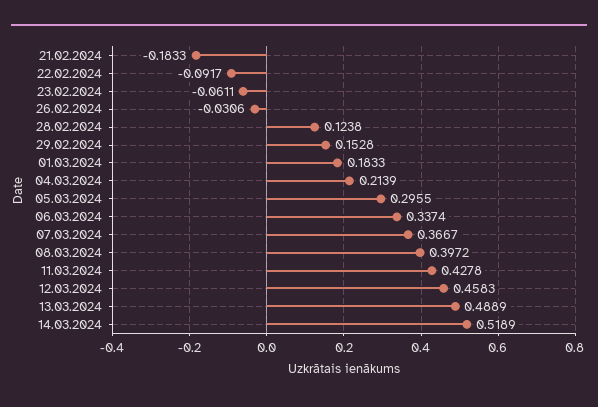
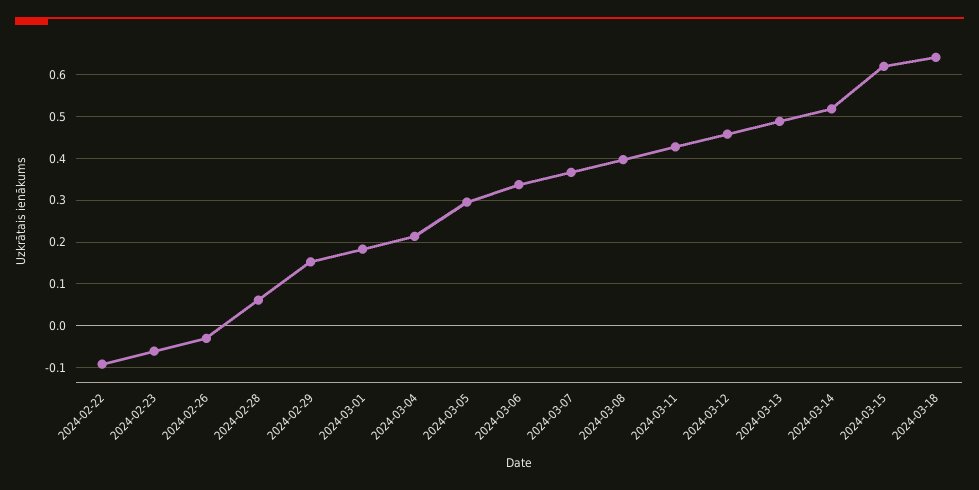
21.02.2024: -0.1833 -> none
28.02.2024: 0.1238 -> 0.06
2024-03-15: none -> 0.62
2024-03-18: none -> 0.64

